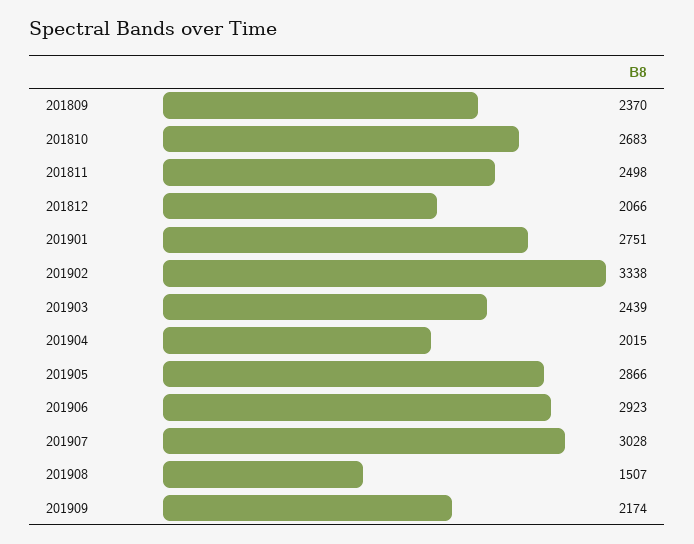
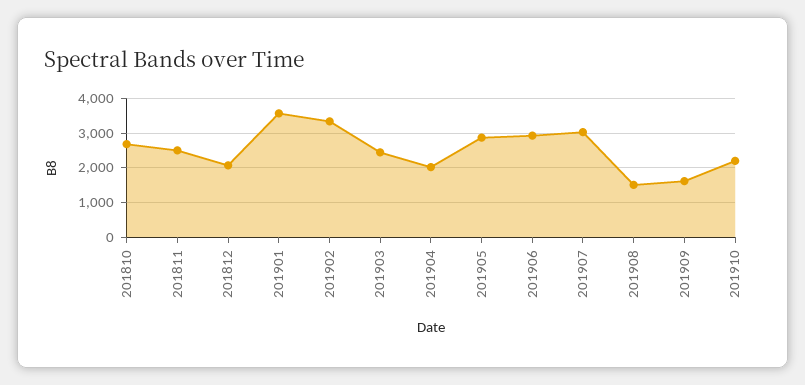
201809: 2370 -> none
201901: 2751 -> 3600
201909: 2174 -> 1600
201910: none -> 2200

